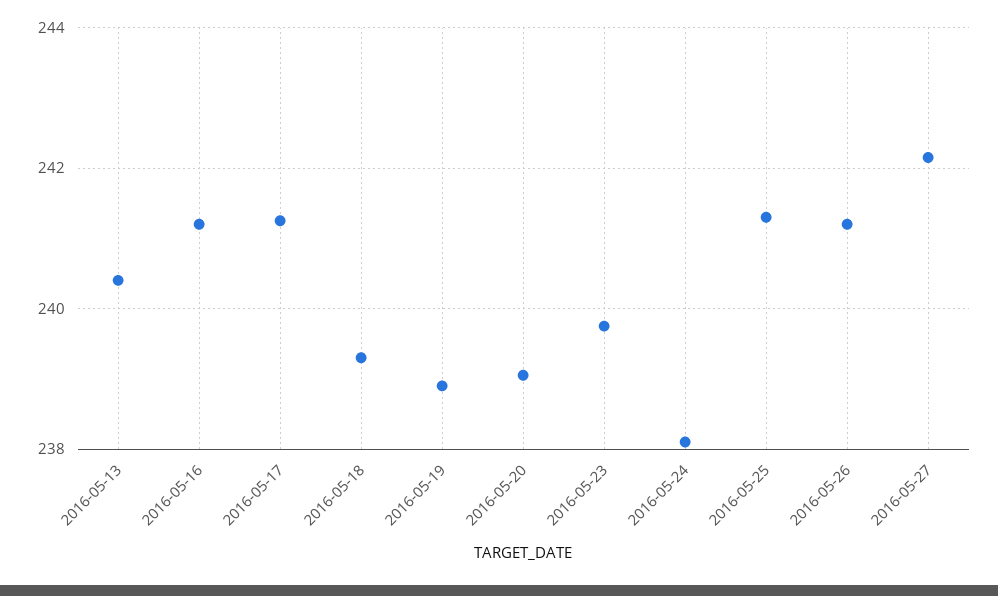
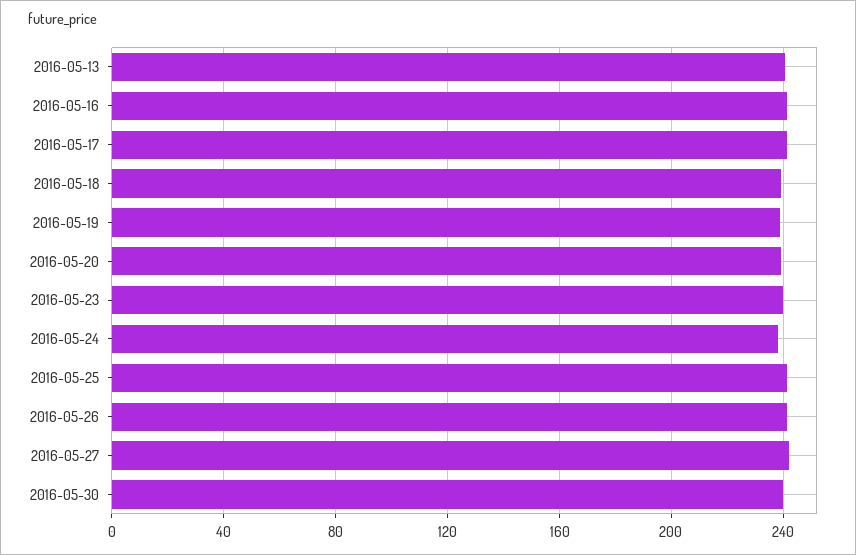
2016-05-30: none -> 240

